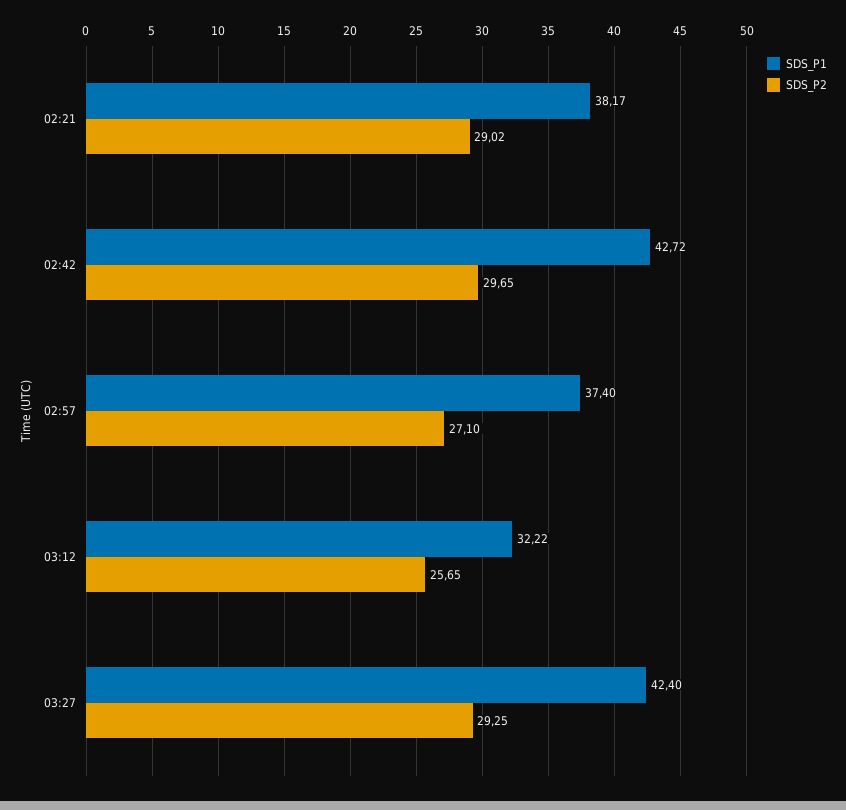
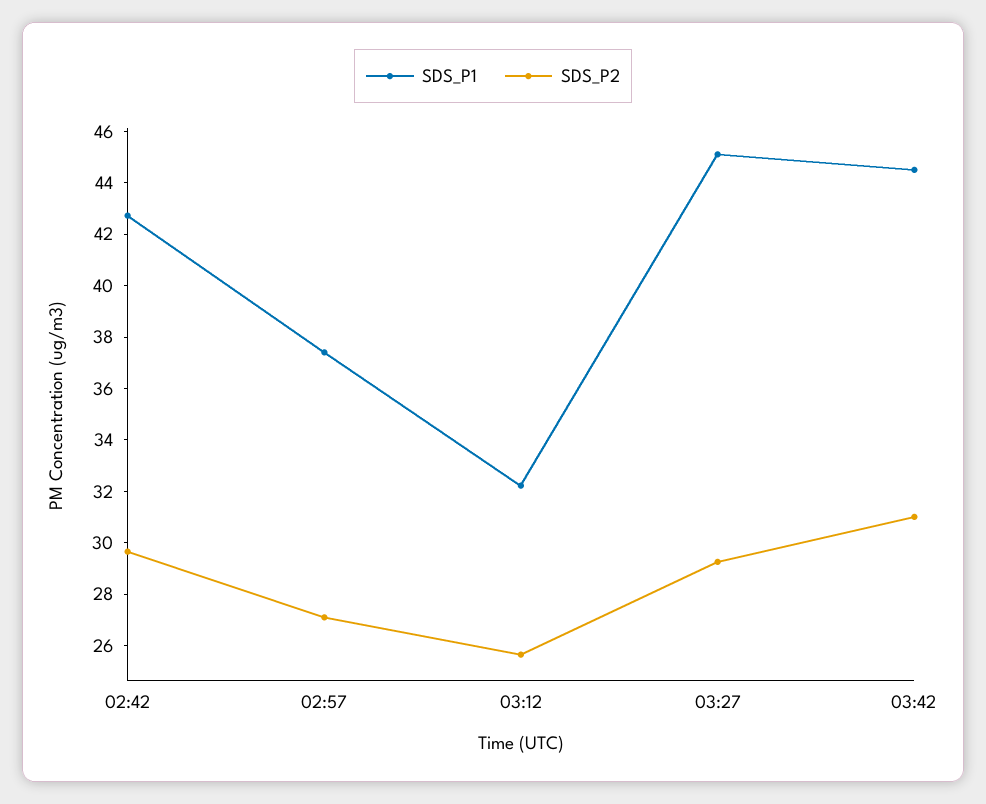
SDS_P1, 02:21: 38.17 -> none
SDS_P2, 02:21: 29.02 -> none
SDS_P1, 03:27: 42.4 -> 45
SDS_P1, 03:42: none -> 44.5
SDS_P2, 03:42: none -> 31

